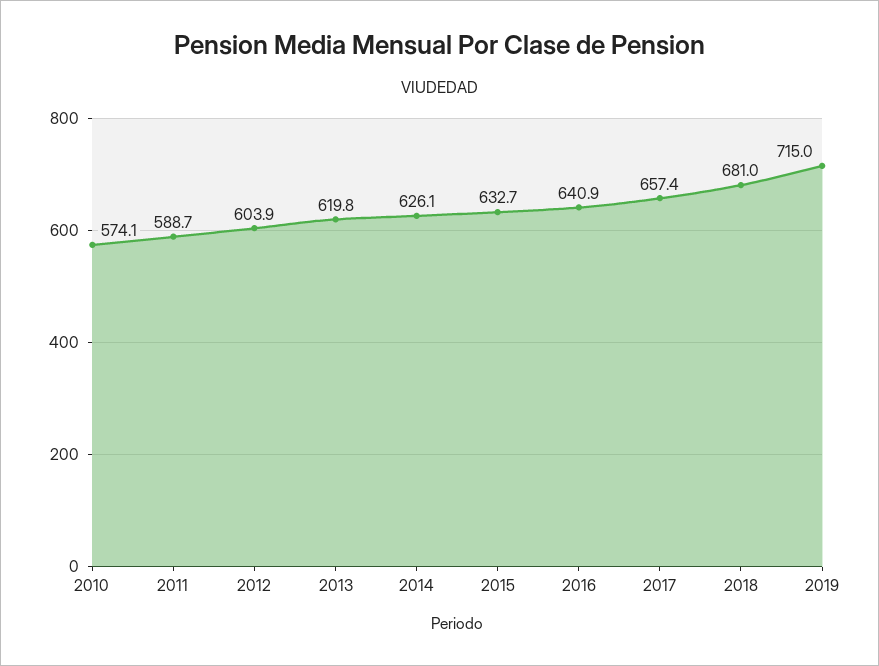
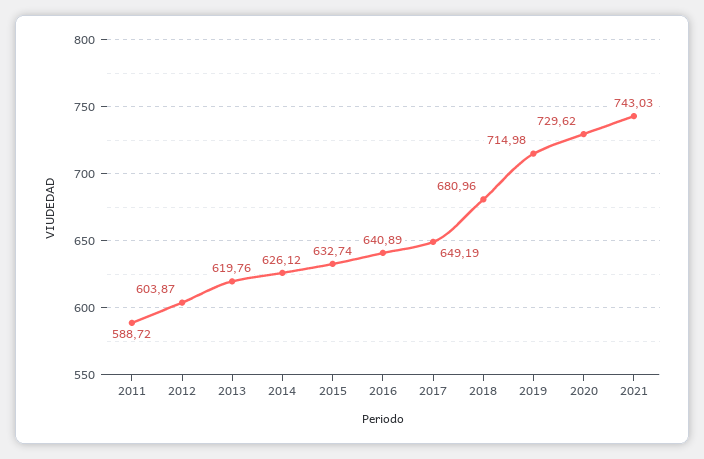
2010: 574.1 -> none
2017: 657.4 -> 649.19
2020: none -> 729.62
2021: none -> 743.03

